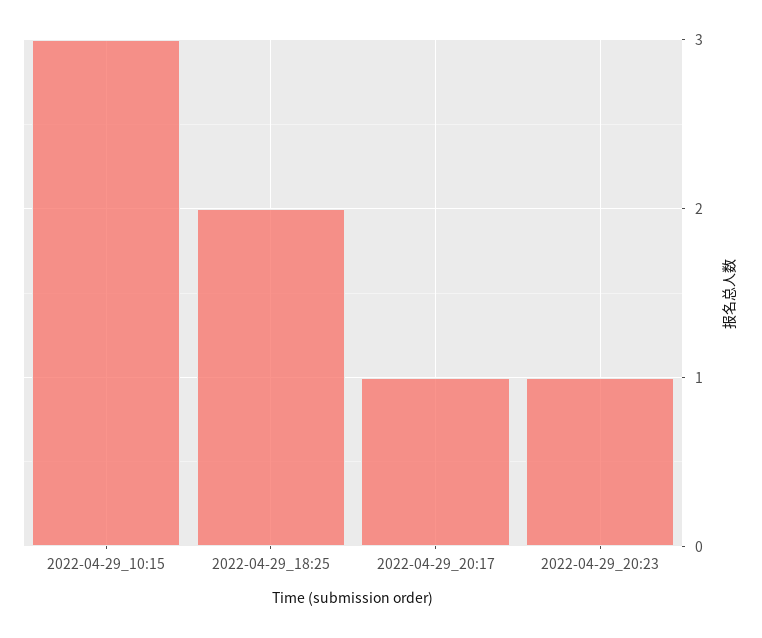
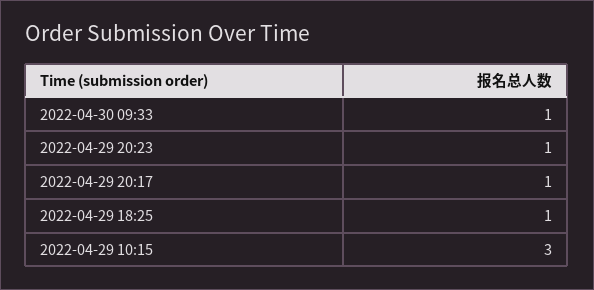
2022-04-29_18:25: 2 -> 1
2022-04-30 09:33: none -> 1

